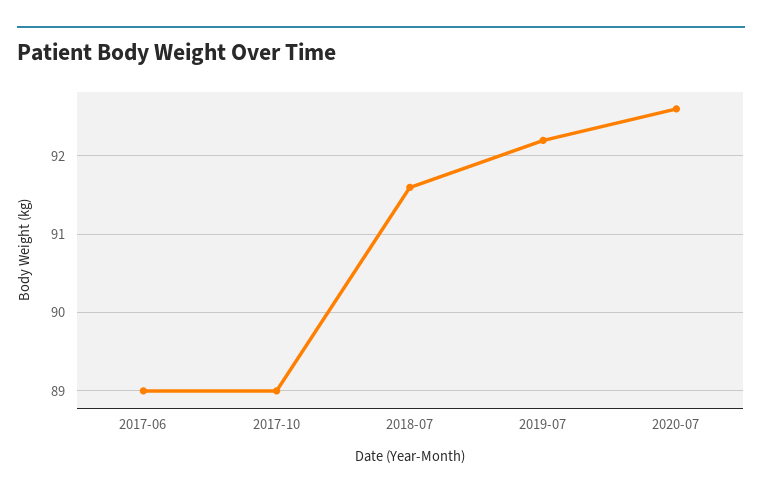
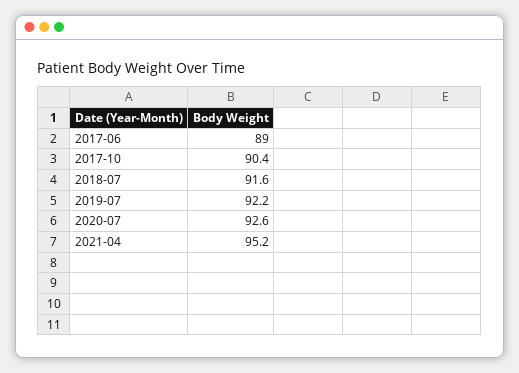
2017-10: 89 -> 90.4
2021-04: none -> 95.2

